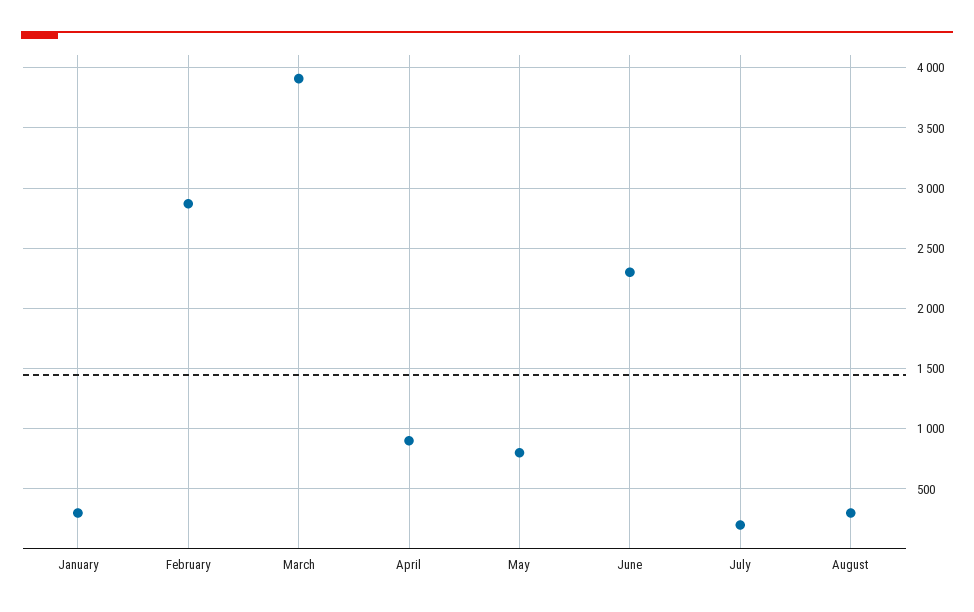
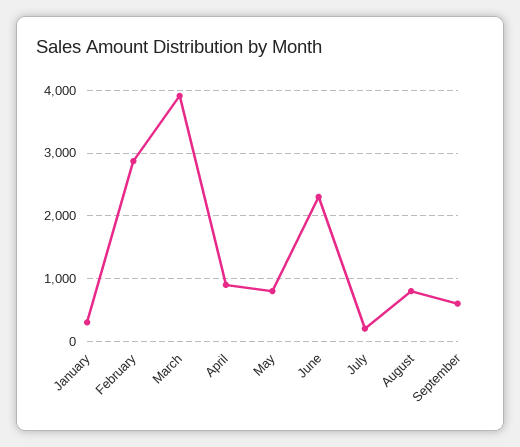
August: 300 -> 800
September: none -> 600

